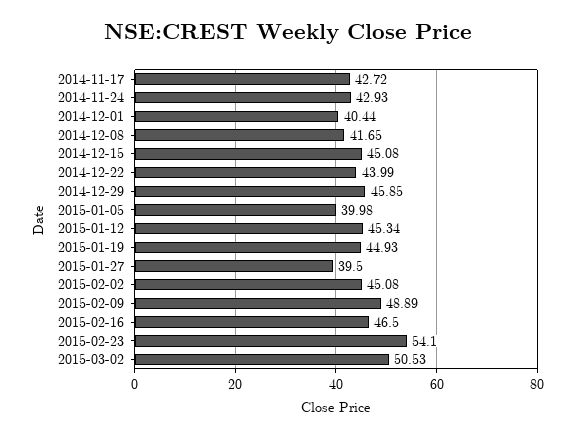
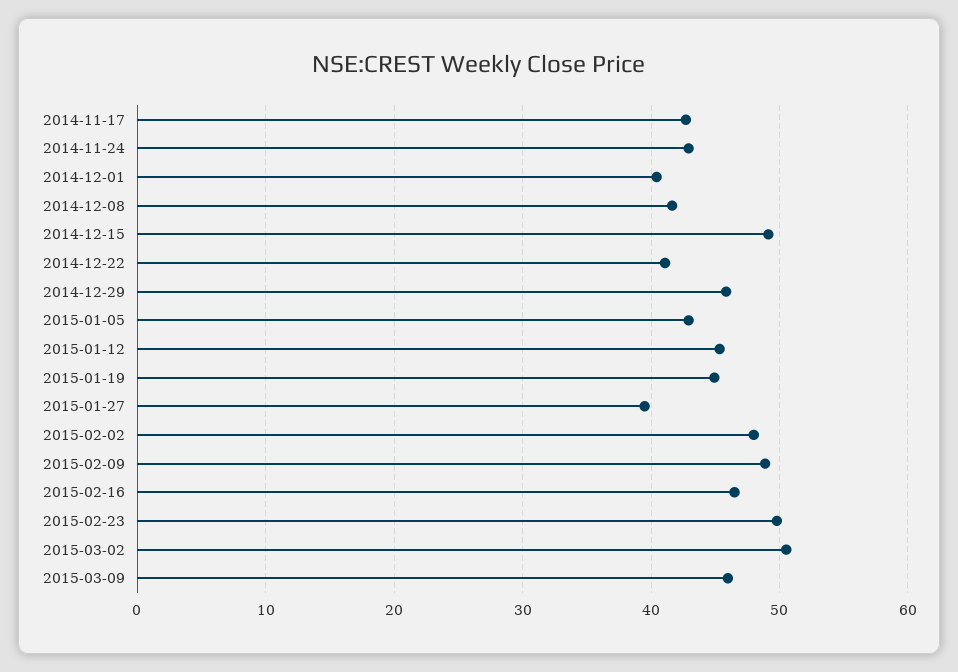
2014-12-15: 45.08 -> 49
2014-12-22: 43.99 -> 41
2015-01-05: 39.98 -> 43
2015-02-02: 45.08 -> 48
2015-02-23: 54.1 -> 50
2015-03-09: none -> 46

